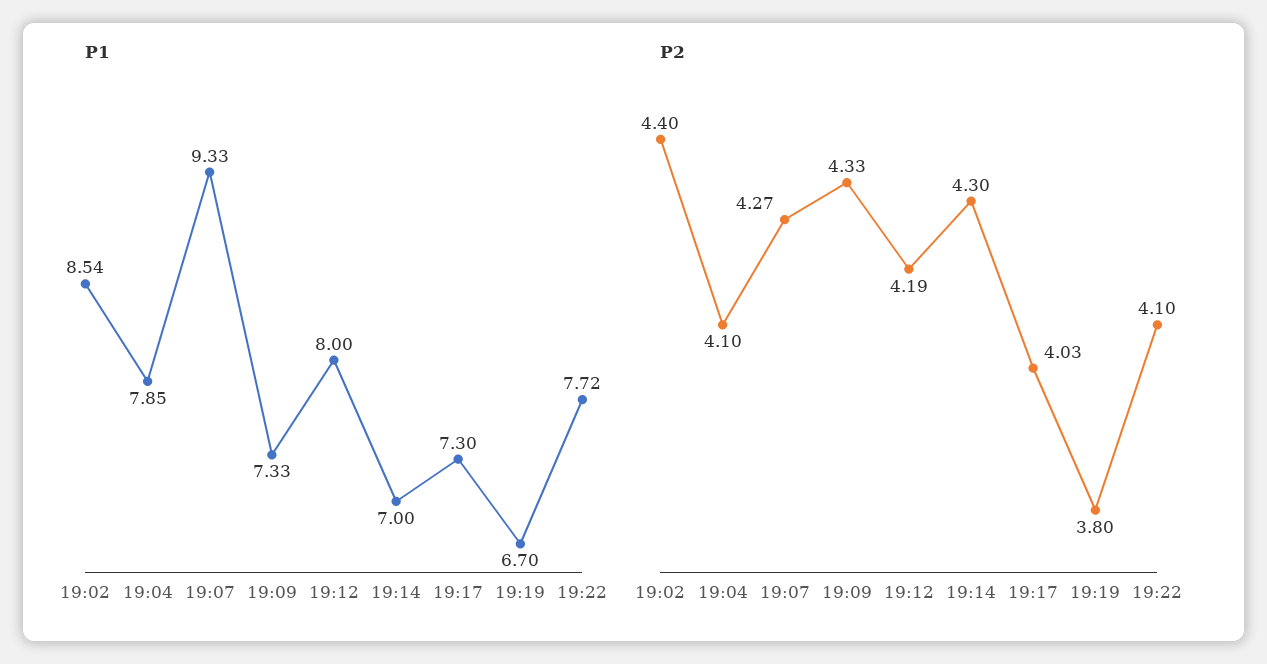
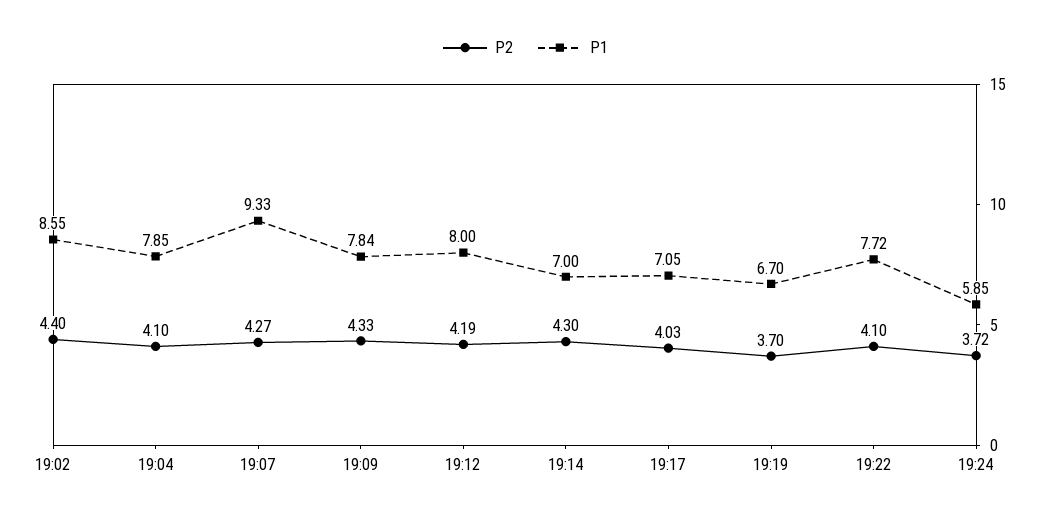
P1, 19:02: 8.54 -> 8.55
P1, 19:09: 7.33 -> 7.84
P1, 19:17: 7.3 -> 7.05
P2, 19:19: 3.8 -> 3.7
P2, 19:24: none -> 3.72
P1, 19:24: none -> 5.85

